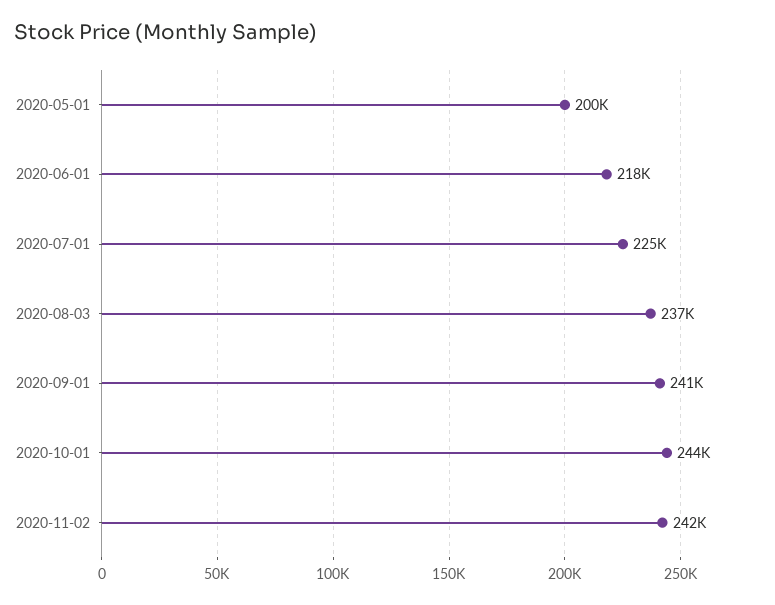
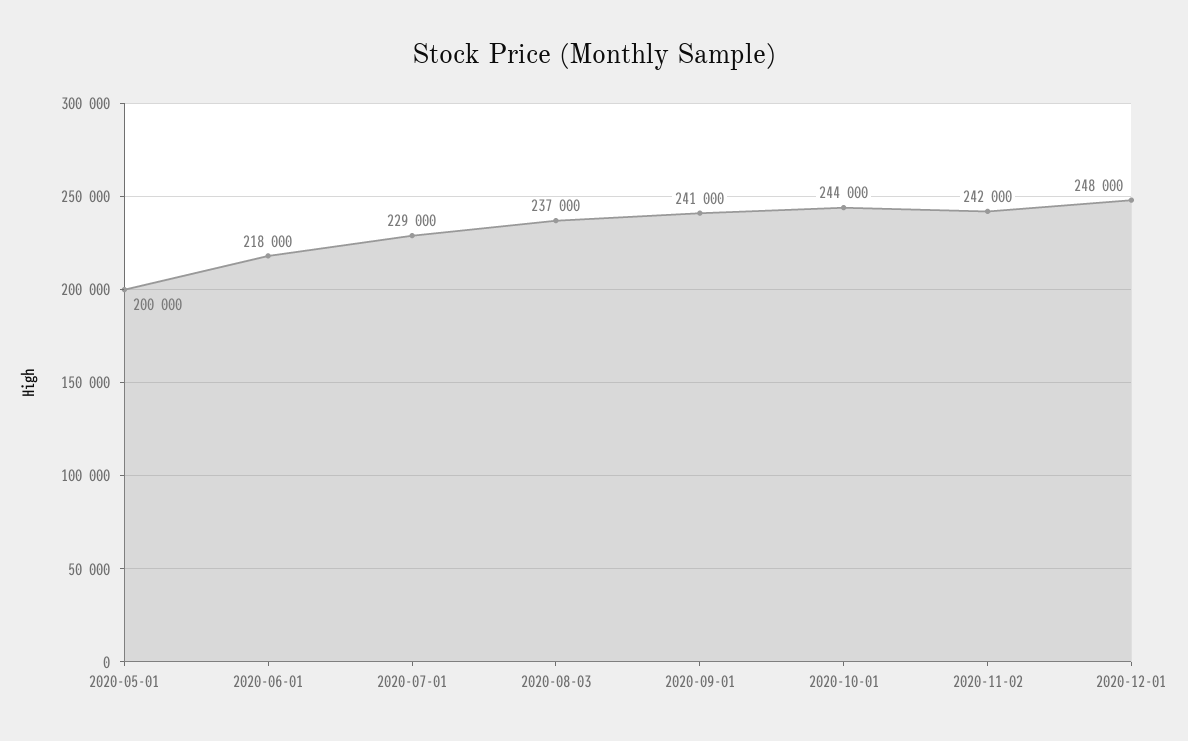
2020-07-01: 225000 -> 229000
2020-12-01: none -> 248000

